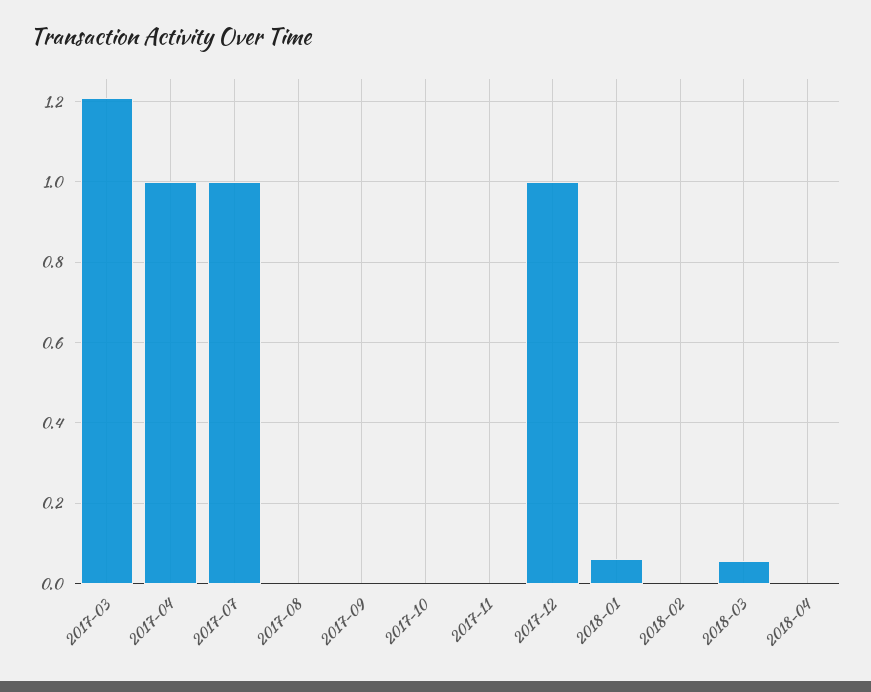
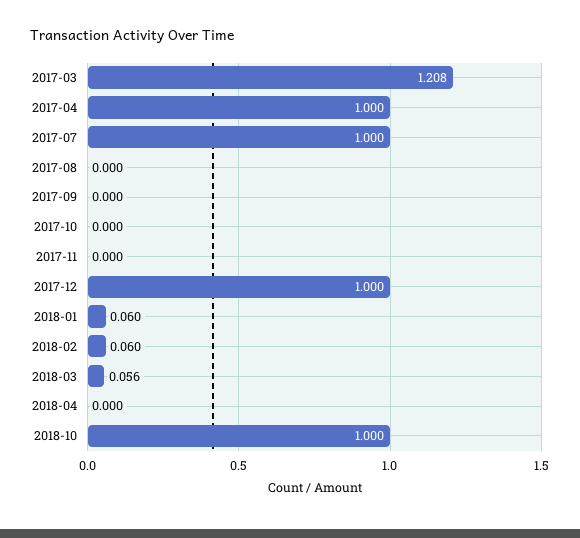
2018-02: 0 -> 0.06
2018-10: none -> 1

